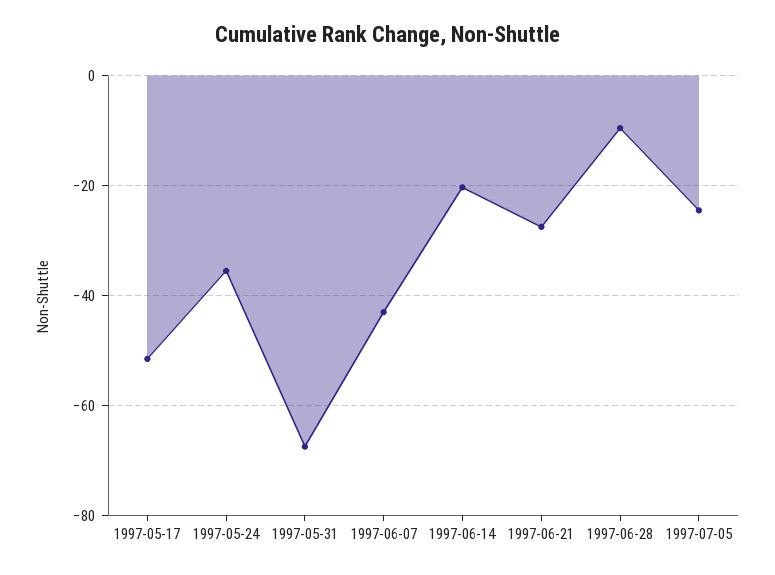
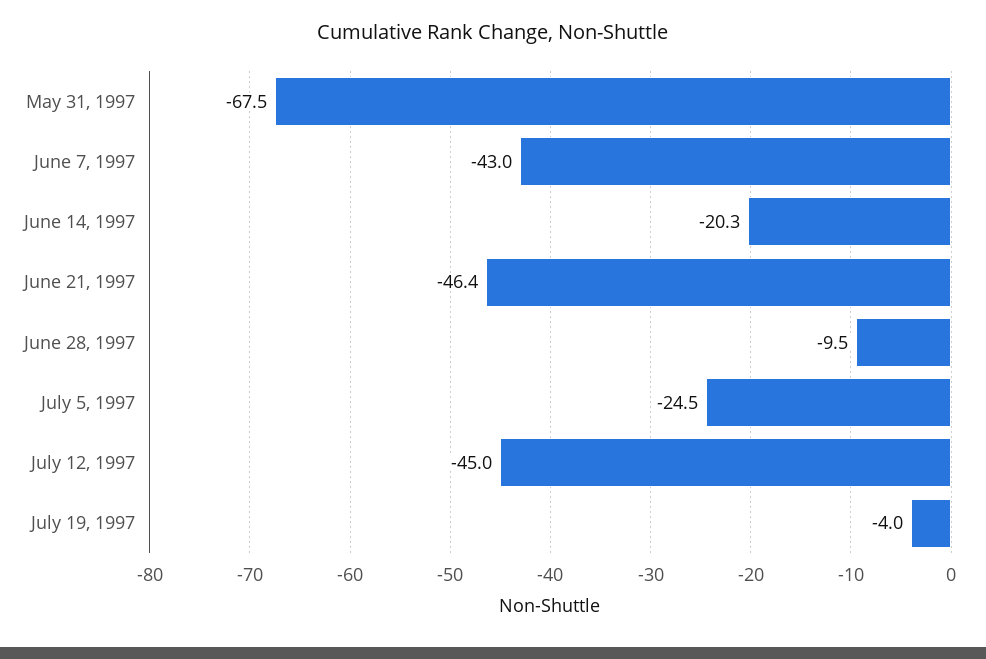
1997-05-17: -52 -> none
1997-05-24: -36 -> none
1997-06-21: -28 -> -46.4
July 12, 1997: none -> -45
July 19, 1997: none -> -4

